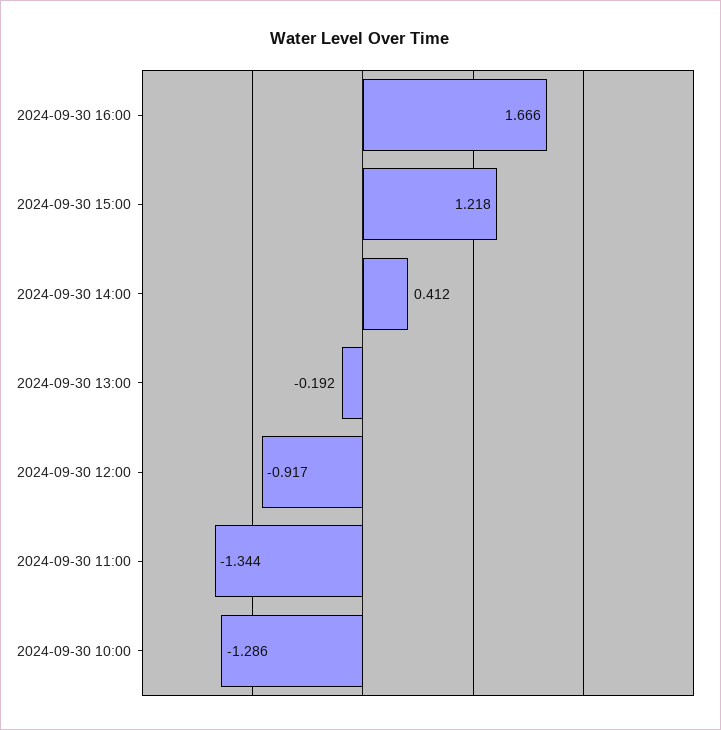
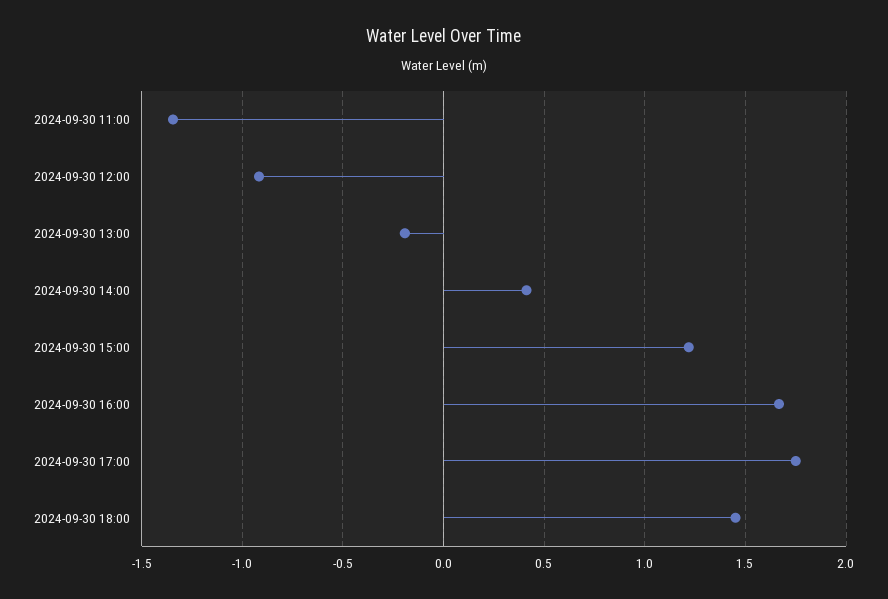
2024-09-30 10:00: -1.286 -> none
2024-09-30 17:00: none -> 1.75
2024-09-30 18:00: none -> 1.45

